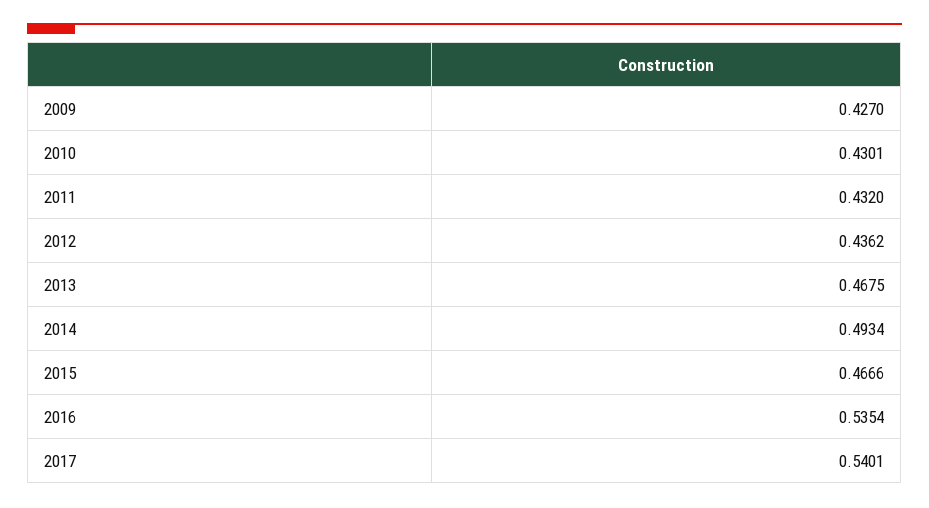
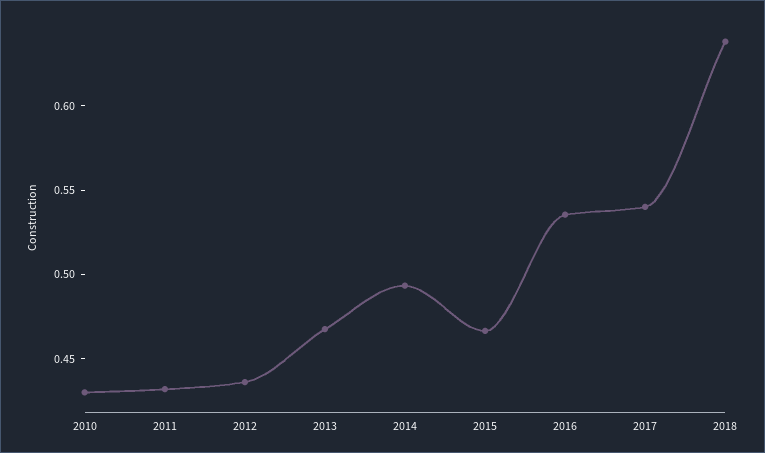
2009: 0.427 -> none
2018: none -> 0.64

